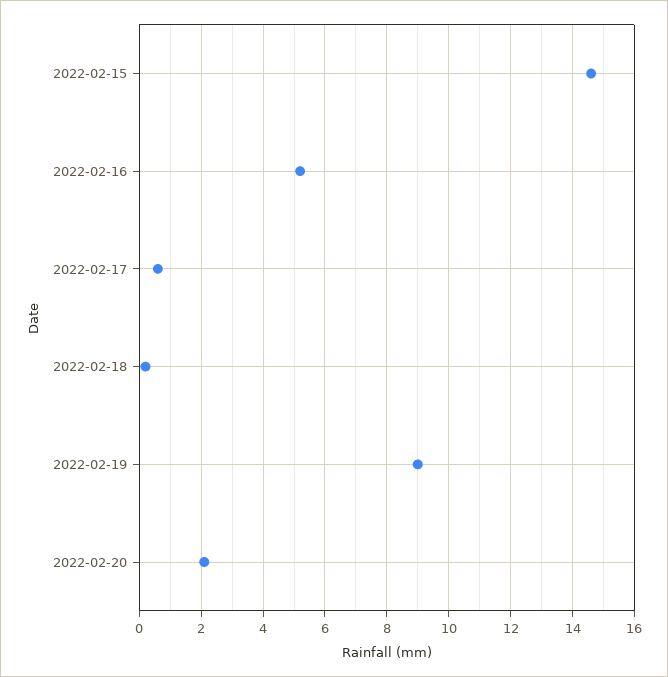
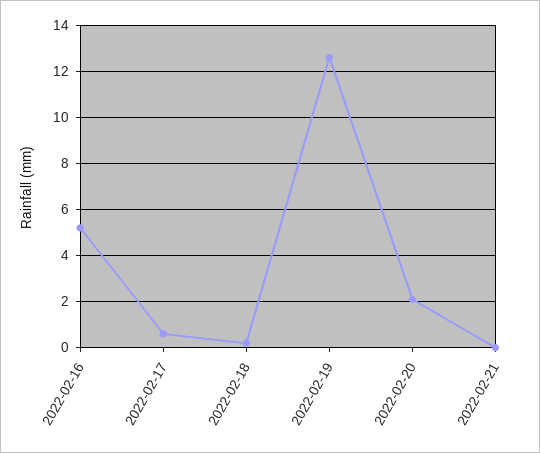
2022-02-15: 14.5 -> none
2022-02-19: 9 -> 12.5
2022-02-21: none -> 0

